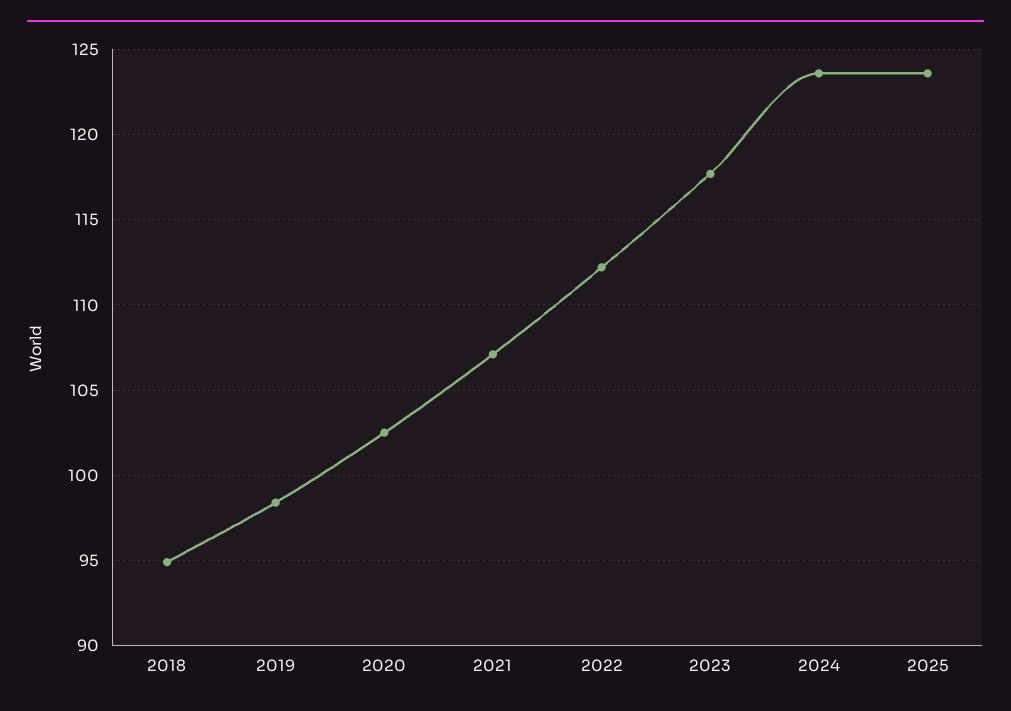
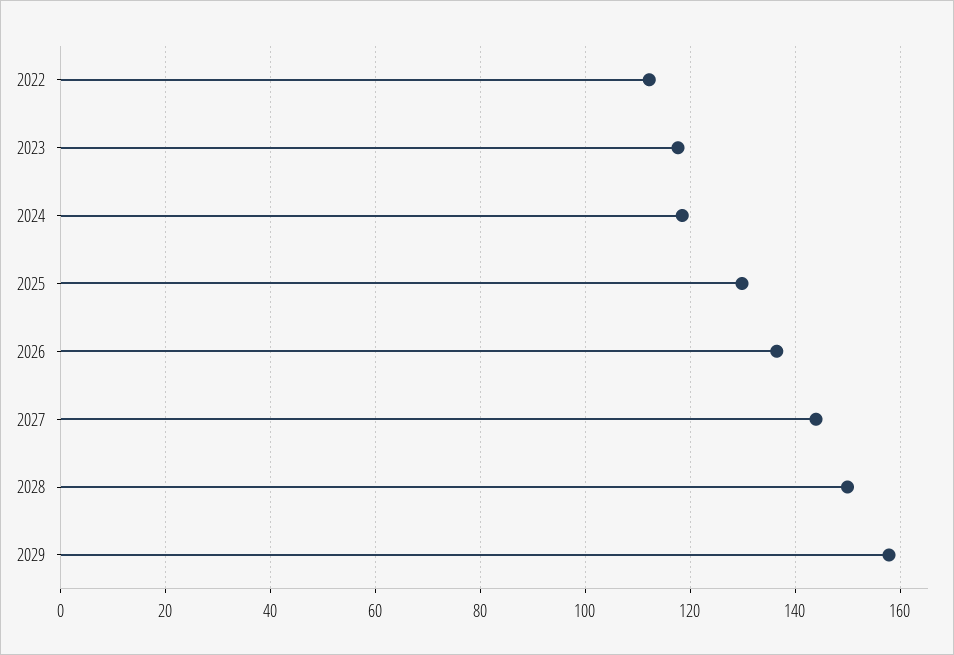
2018: 95 -> none
2019: 98.5 -> none
2020: 102.5 -> none
2021: 107 -> none
2024: 123.5 -> 118
2025: 123.5 -> 130
2026: none -> 136
2027: none -> 144
2028: none -> 150
2029: none -> 158

